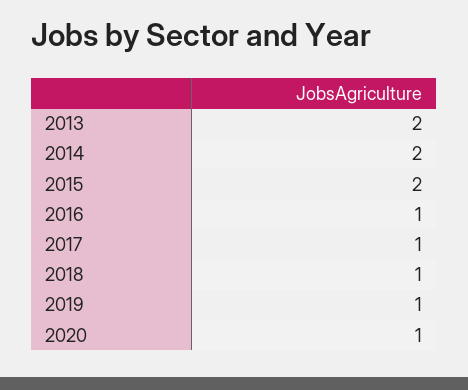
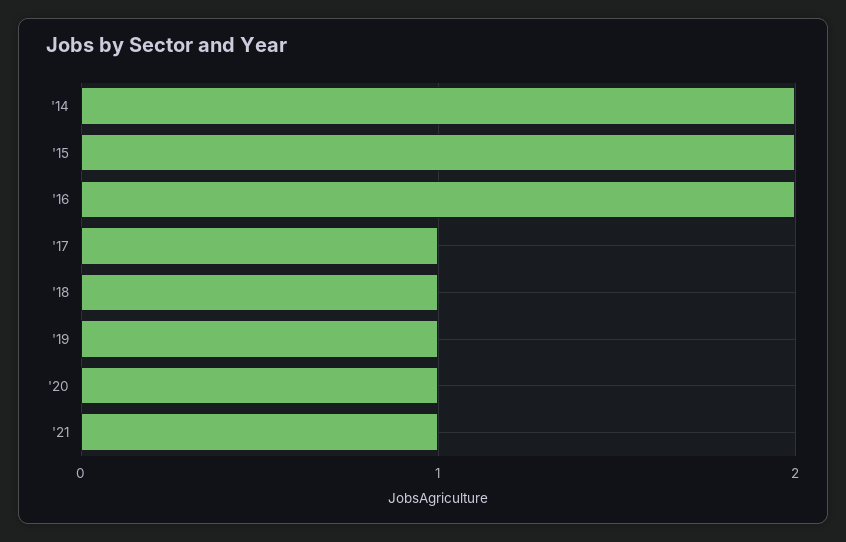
2013: 2 -> none
2016: 1 -> 2
'21: none -> 1

